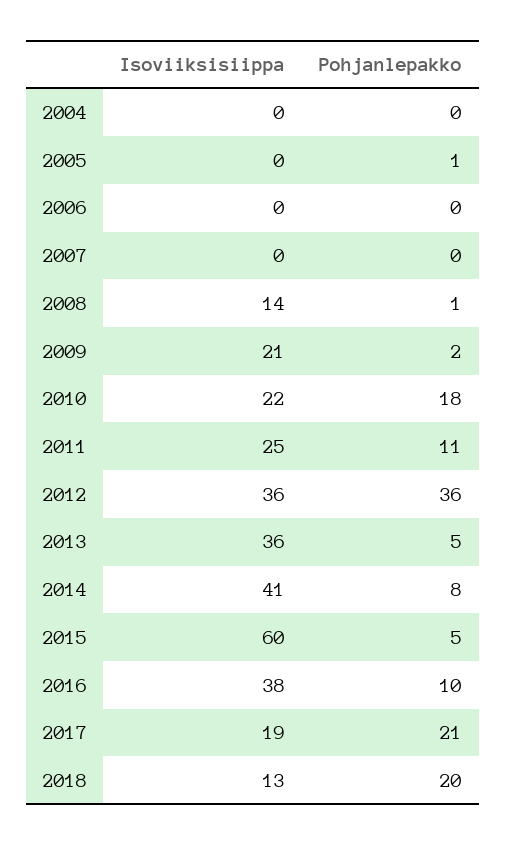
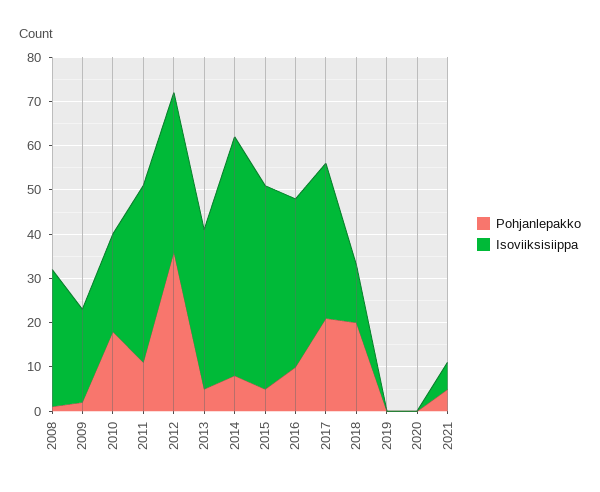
Isoviiksisiippa, 2004: 0 -> none
Pohjanlepakko, 2004: 0 -> none
Isoviiksisiippa, 2005: 0 -> none
Pohjanlepakko, 2005: 1 -> none
Isoviiksisiippa, 2006: 0 -> none
Pohjanlepakko, 2006: 0 -> none
Isoviiksisiippa, 2007: 0 -> none
Pohjanlepakko, 2007: 0 -> none
Isoviiksisiippa, 2008: 14 -> 30
Isoviiksisiippa, 2011: 25 -> 40
Isoviiksisiippa, 2014: 41 -> 55
Isoviiksisiippa, 2015: 60 -> 45
Isoviiksisiippa, 2017: 19 -> 35
Pohjanlepakko, 2019: none -> 0
Isoviiksisiippa, 2019: none -> 0
Pohjanlepakko, 2020: none -> 0
Isoviiksisiippa, 2020: none -> 0
Pohjanlepakko, 2021: none -> 5
Isoviiksisiippa, 2021: none -> 5

